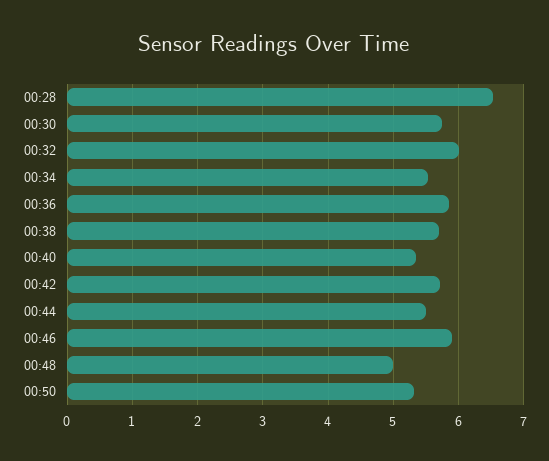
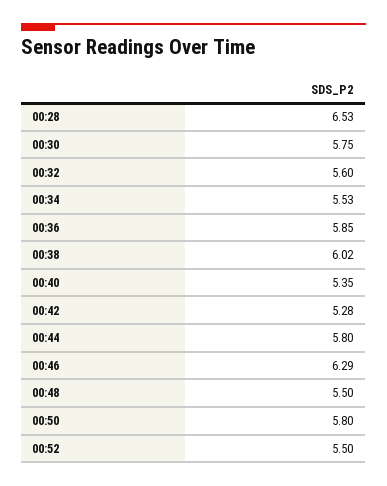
00:32: 6 -> 5.6
00:38: 5.7 -> 6.02
00:42: 5.7 -> 5.28
00:44: 5.5 -> 5.8
00:46: 5.9 -> 6.29
00:48: 5 -> 5.5
00:50: 5.3 -> 5.8
00:52: none -> 5.5

